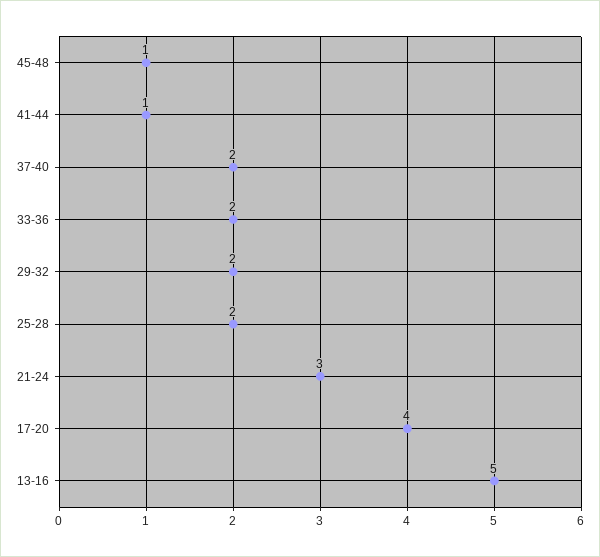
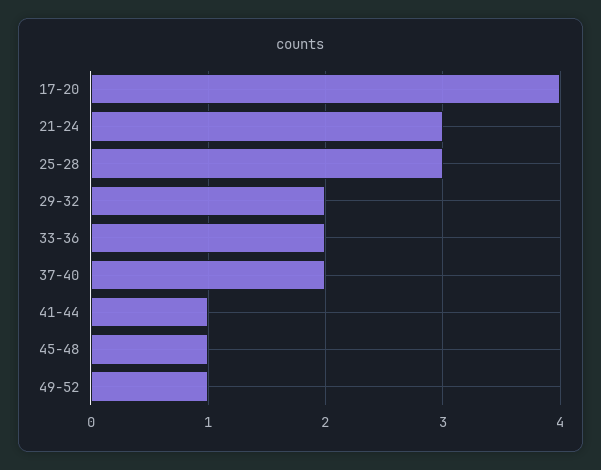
25-28: 2 -> 3
13-16: 5 -> none
49-52: none -> 1

